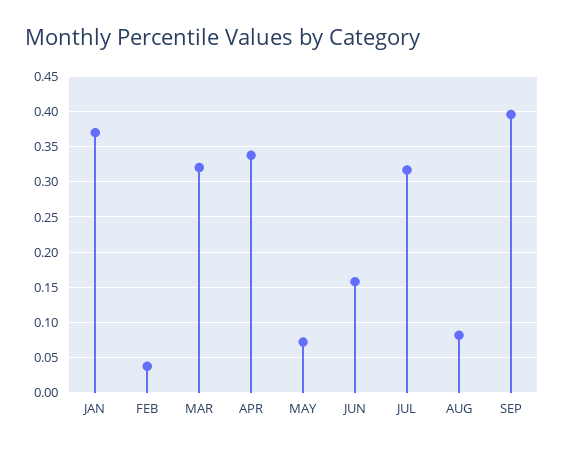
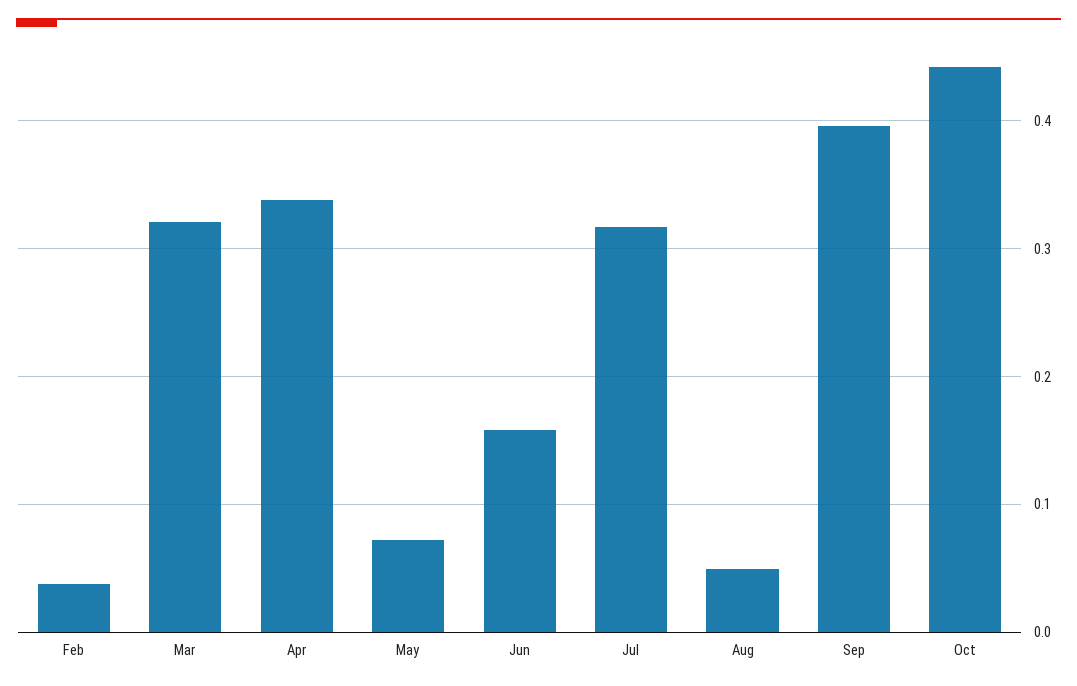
JAN: 0.37 -> none
AUG: 0.08 -> 0.05
Oct: none -> 0.44

